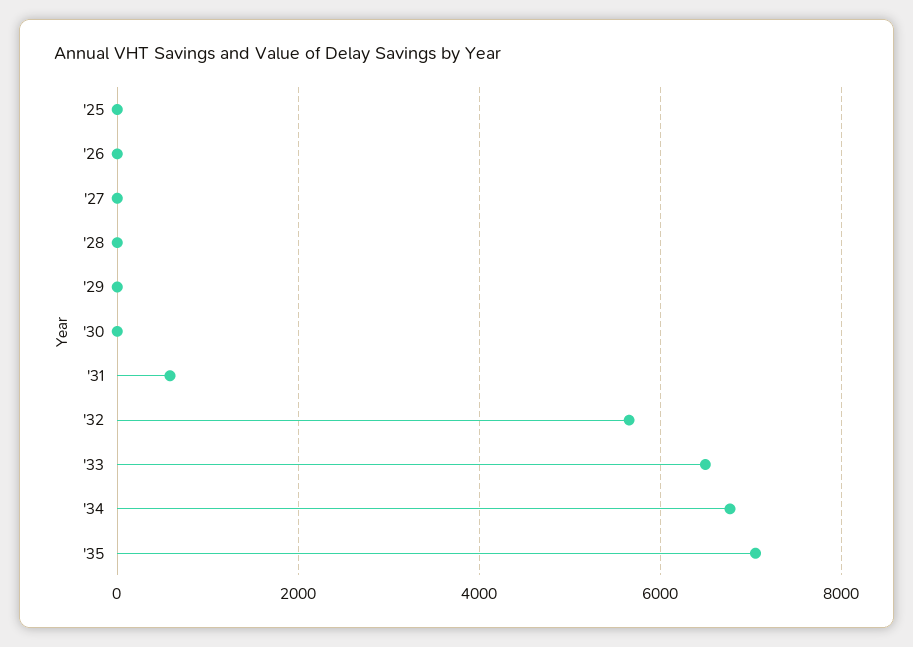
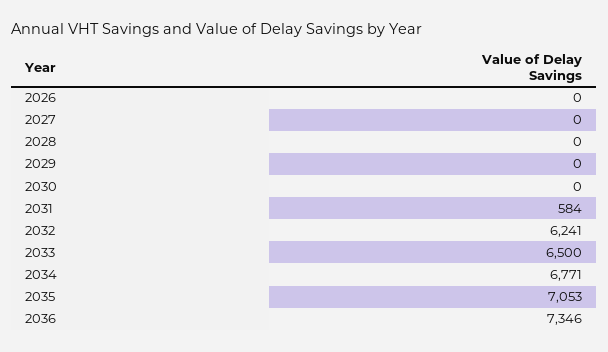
'25: 0 -> none
'32: 5600 -> 6241
2036: none -> 7346

